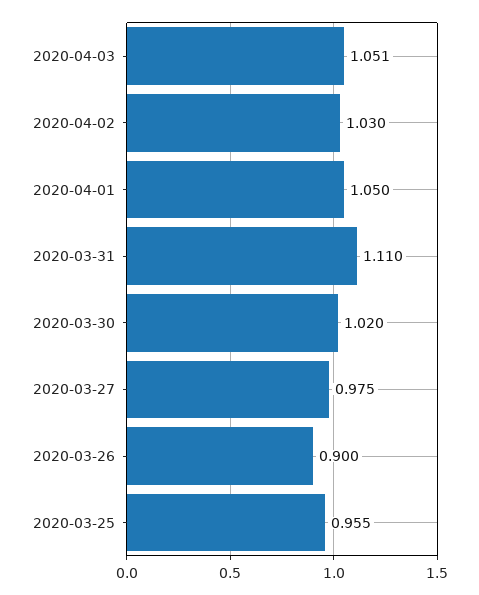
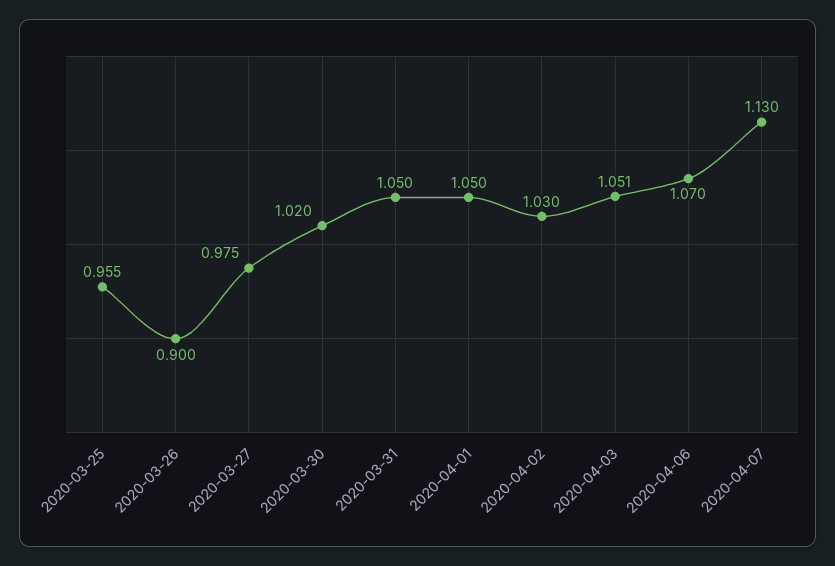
2020-03-31: 1.11 -> 1.05
2020-04-06: none -> 1.07
2020-04-07: none -> 1.13

